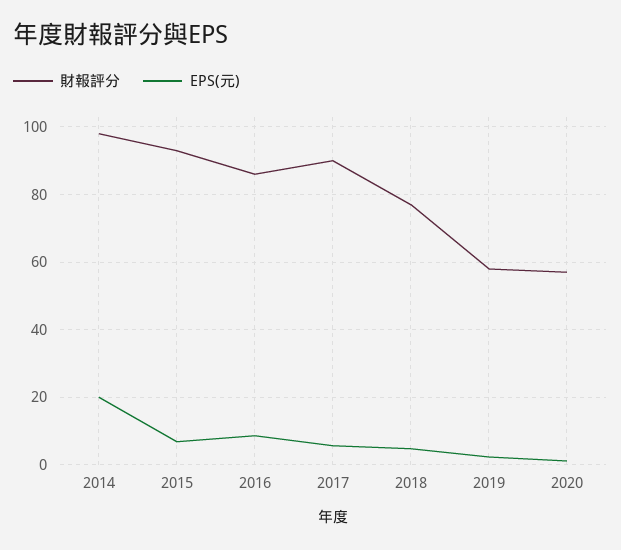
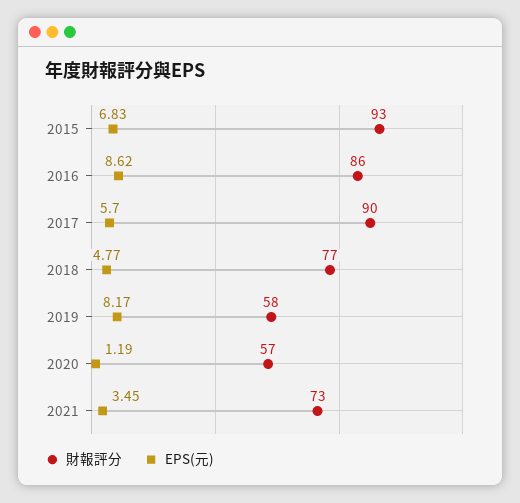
財報評分, 2014: 98 -> none
EPS(元), 2014: 20 -> none
EPS(元), 2019: 2 -> 8.17
財報評分, 2021: none -> 73
EPS(元), 2021: none -> 3.45

